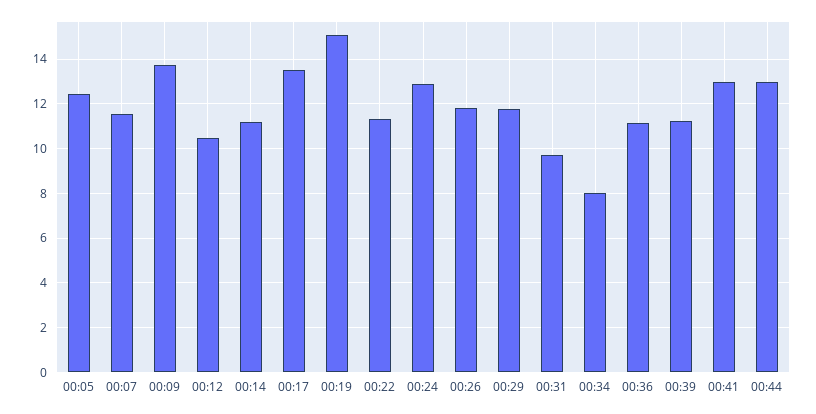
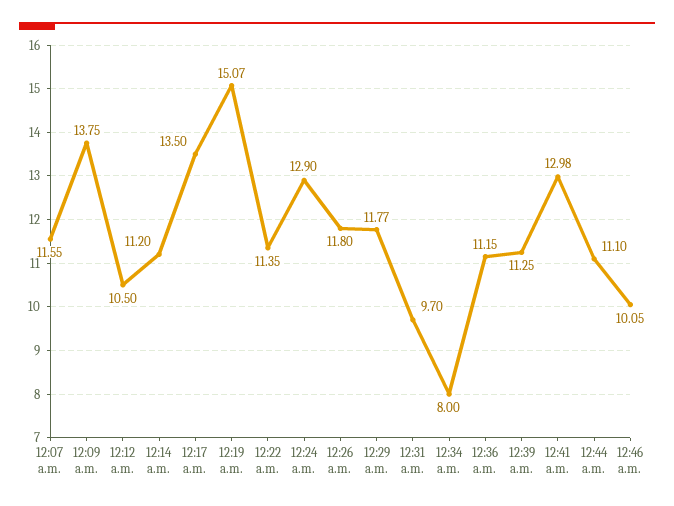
00:05: 12.5 -> none
00:44: 13 -> 11.1
12:46 a.m.: none -> 10.05

